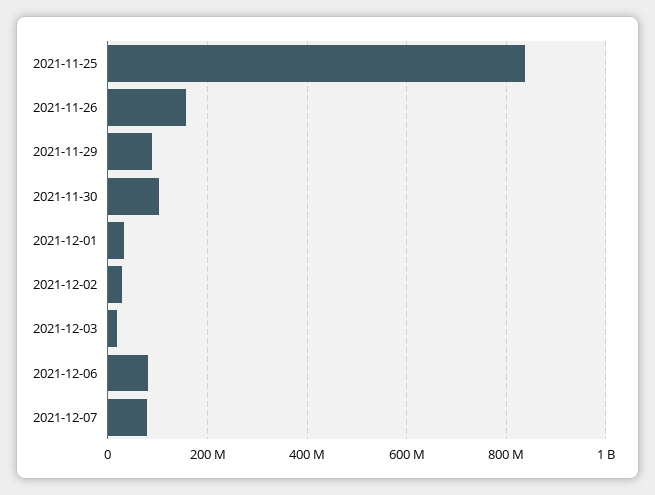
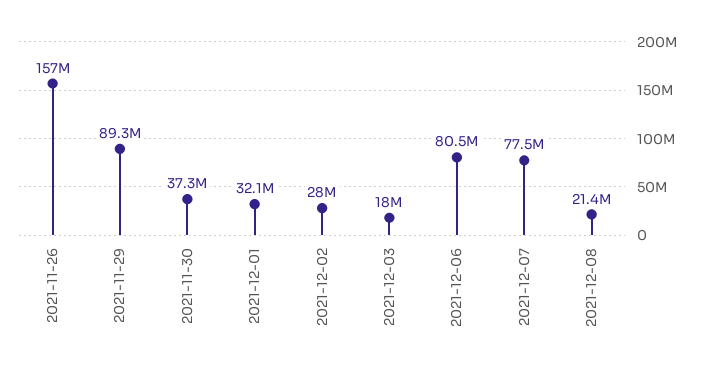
2021-11-25: 840000000 -> none
2021-11-30: 100000000 -> 37300000
2021-12-08: none -> 21400000

